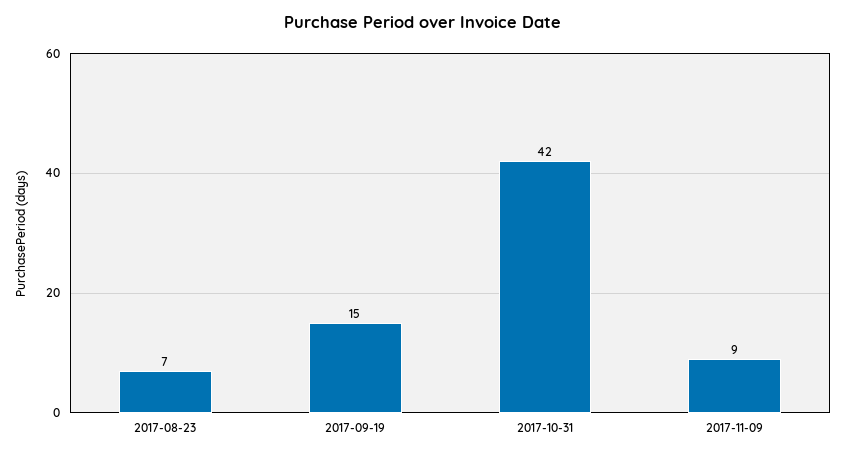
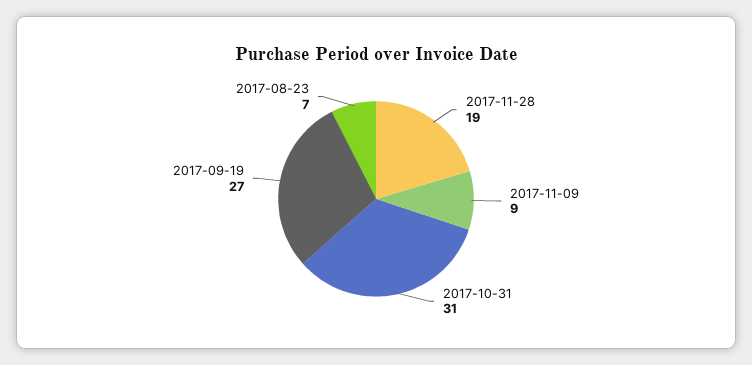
2017-09-19: 15 -> 27
2017-10-31: 42 -> 31
2017-11-28: none -> 19

